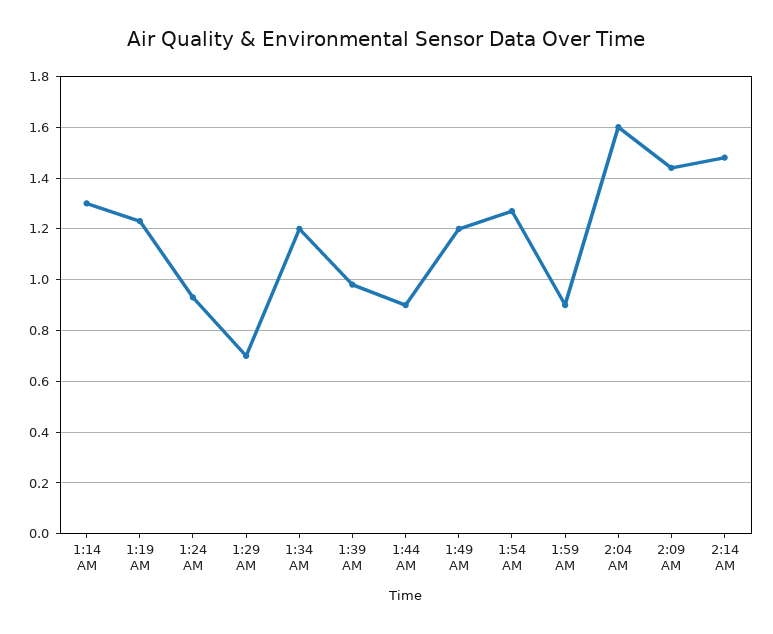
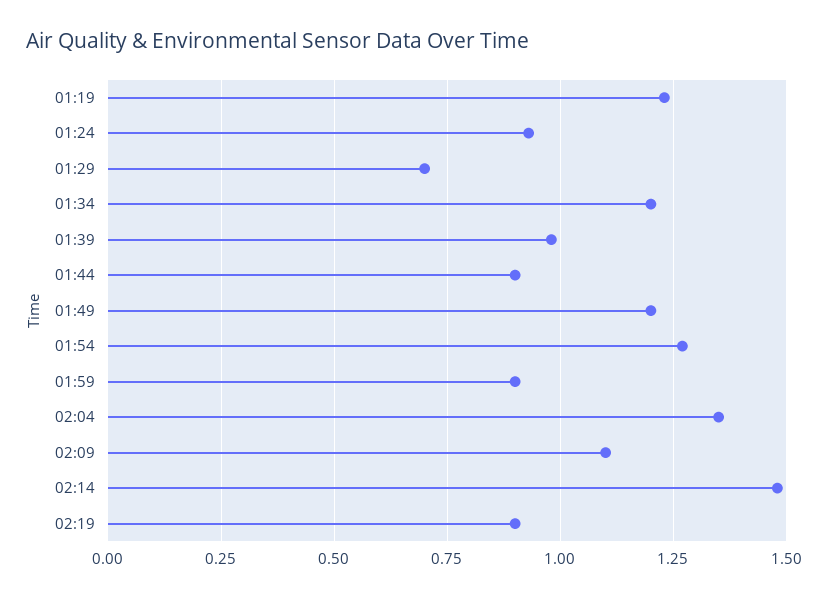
1:14 AM: 1.3 -> none
2:04 AM: 1.6 -> 1.35
2:09 AM: 1.45 -> 1.1
02:19: none -> 0.9

